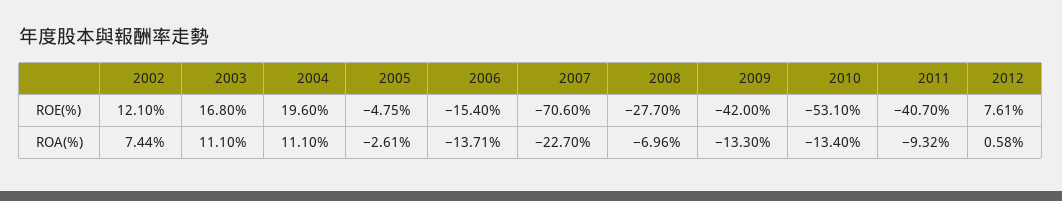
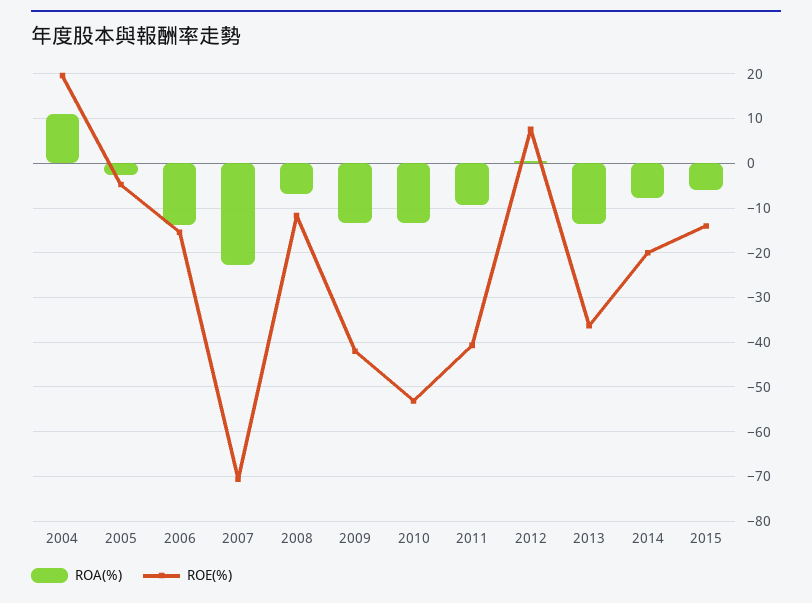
ROE(%), 2002: 12.1 -> none
ROE(%), 2003: 16.8 -> none
ROE(%), 2008: -27.7 -> -12
ROA(%), 2002: 7.44 -> none
ROA(%), 2003: 11.1 -> none
ROA(%), 2013: none -> -14
ROE(%), 2013: none -> -36
ROA(%), 2014: none -> -8
ROE(%), 2014: none -> -20
ROA(%), 2015: none -> -6
ROE(%), 2015: none -> -14

